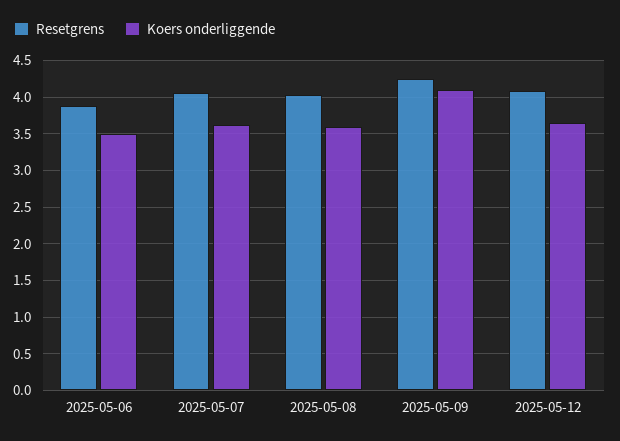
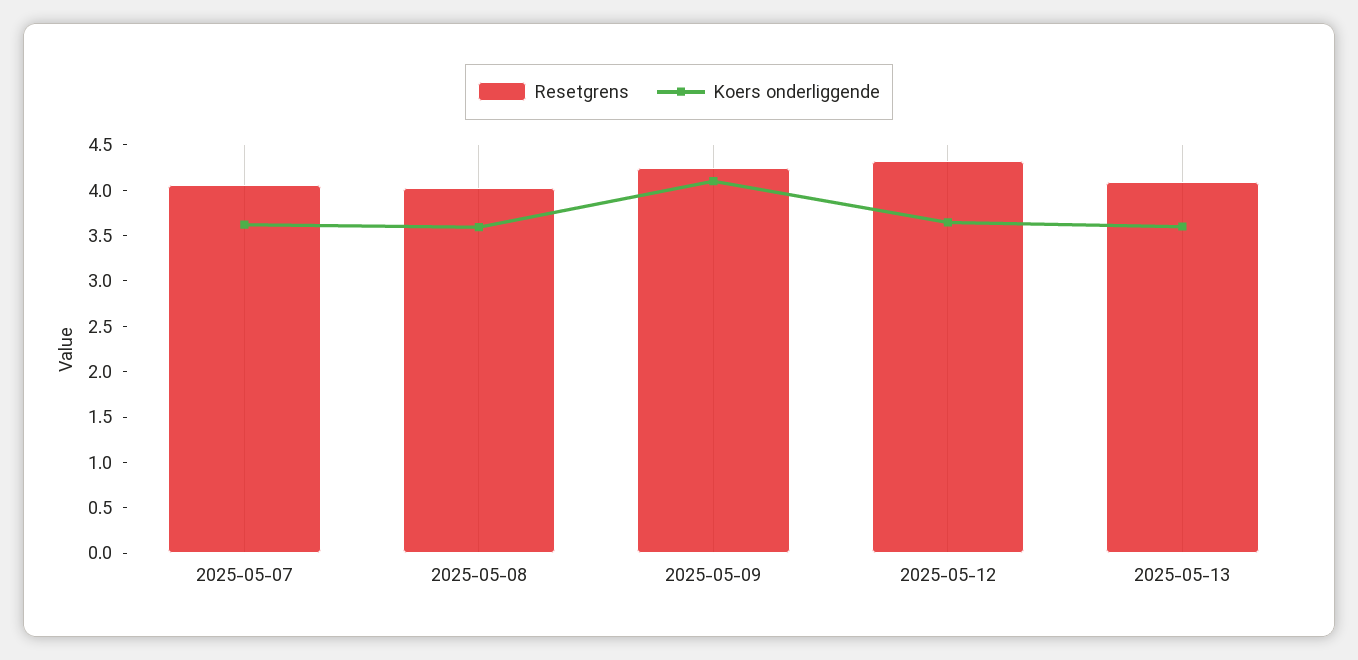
Resetgrens, 2025-05-06: 3.9 -> none
Koers onderliggende, 2025-05-06: 3.5 -> none
Resetgrens, 2025-05-12: 4.1 -> 4.3
Resetgrens, 2025-05-13: none -> 4.1
Koers onderliggende, 2025-05-13: none -> 3.6

